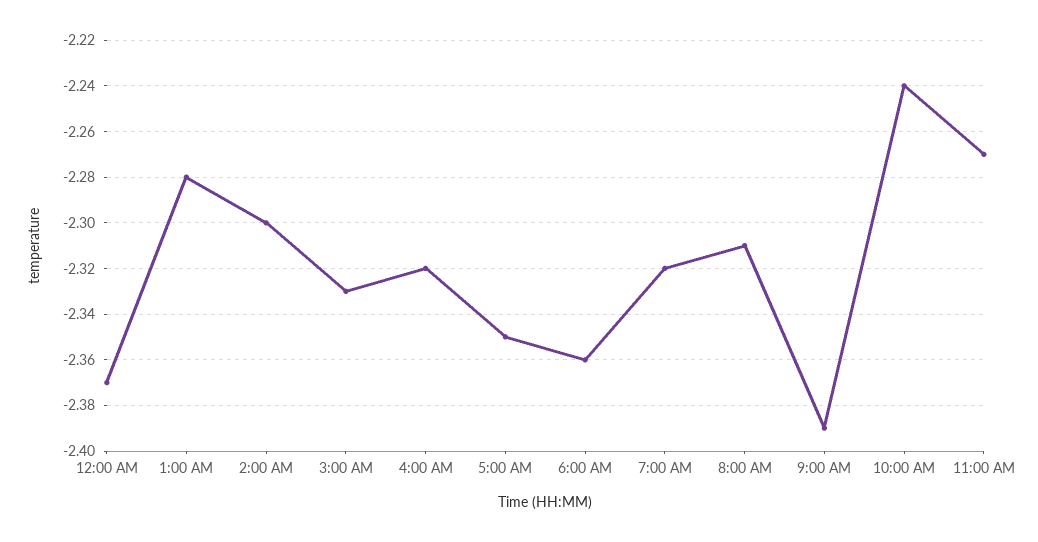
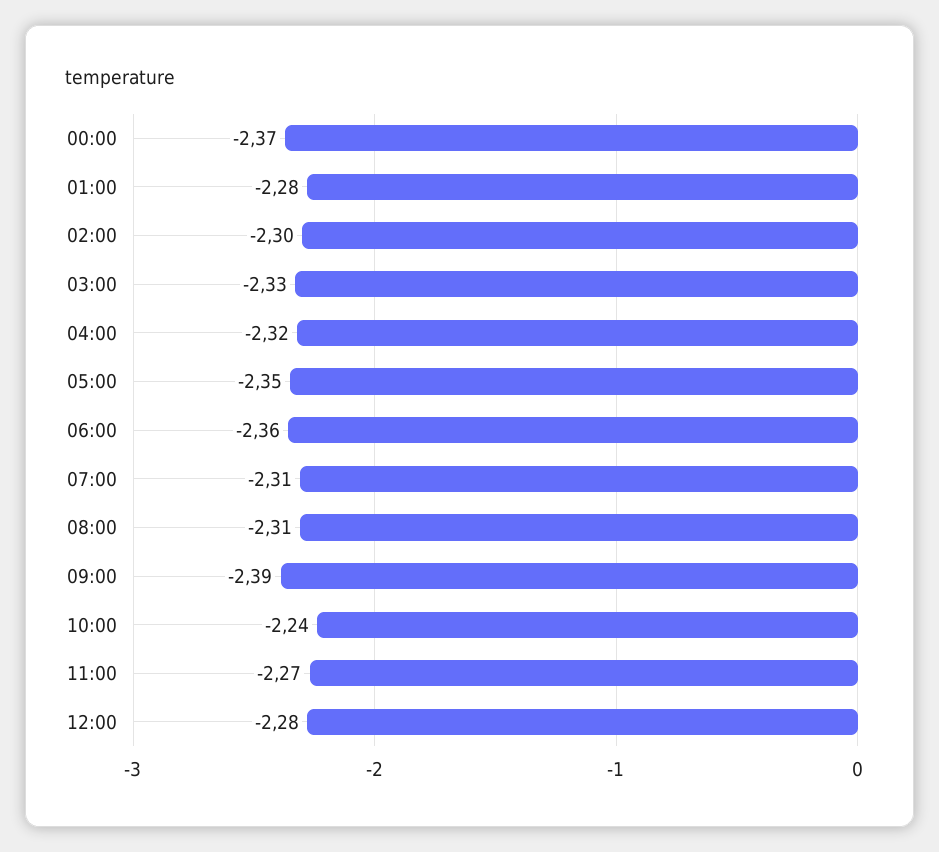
7:00 AM: -2.32 -> -2.31
12:00: none -> -2.28

